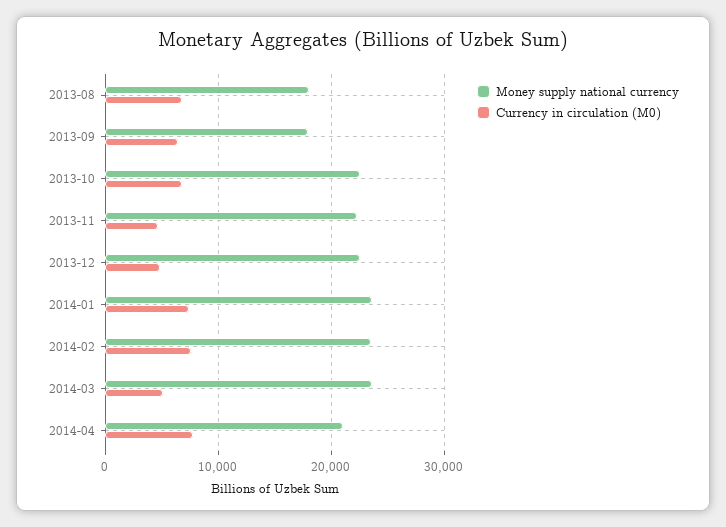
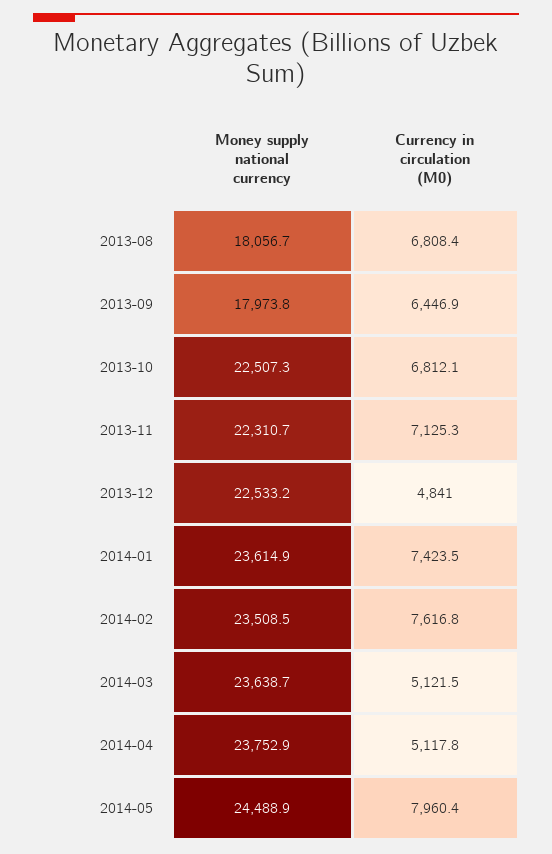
Currency in circulation (M0), 2013-11: 5000 -> 7125.3
Money supply national currency, 2014-04: 21000 -> 23752.9
Currency in circulation (M0), 2014-04: 8000 -> 5117.8
Money supply national currency, 2014-05: none -> 24488.9
Currency in circulation (M0), 2014-05: none -> 7960.4

